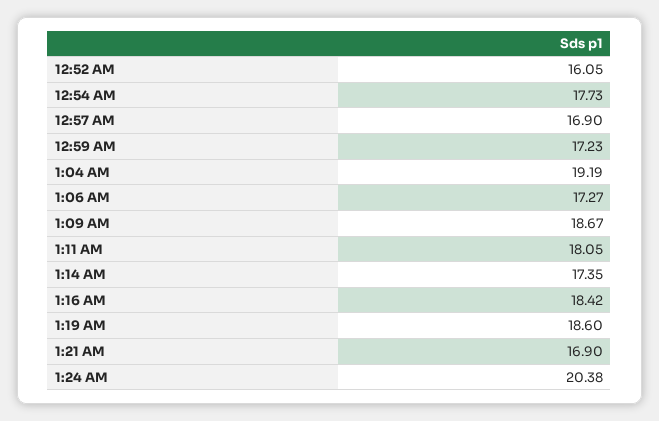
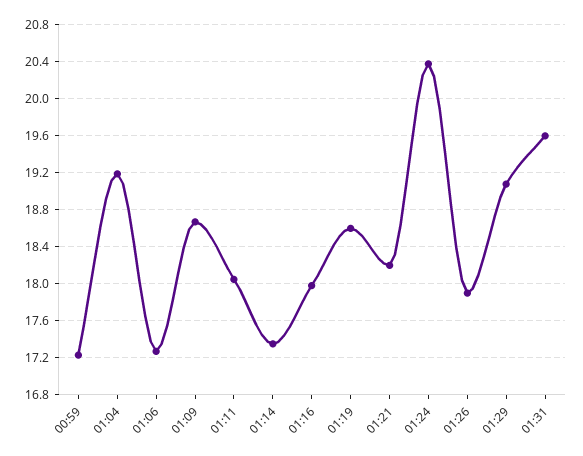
12:52 AM: 16.05 -> none
12:54 AM: 17.73 -> none
12:57 AM: 16.9 -> none
1:16 AM: 18.42 -> 18
1:21 AM: 16.9 -> 18.2
01:26: none -> 17.9
01:29: none -> 19.1
01:31: none -> 19.6

